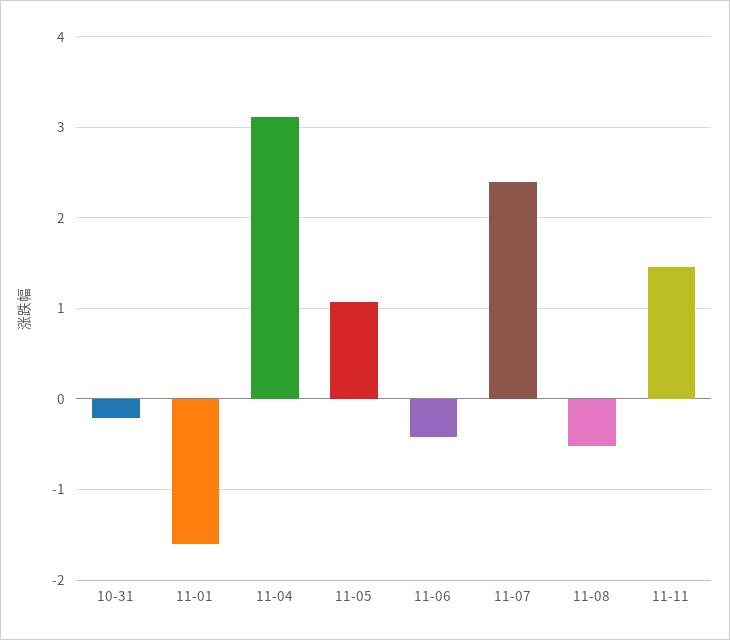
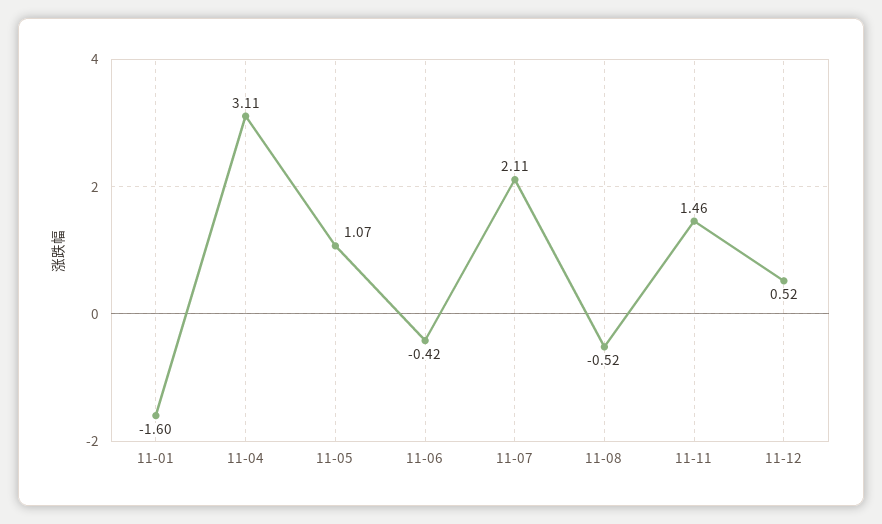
10-31: -0.2 -> none
11-07: 2.4 -> 2.11
11-12: none -> 0.52

